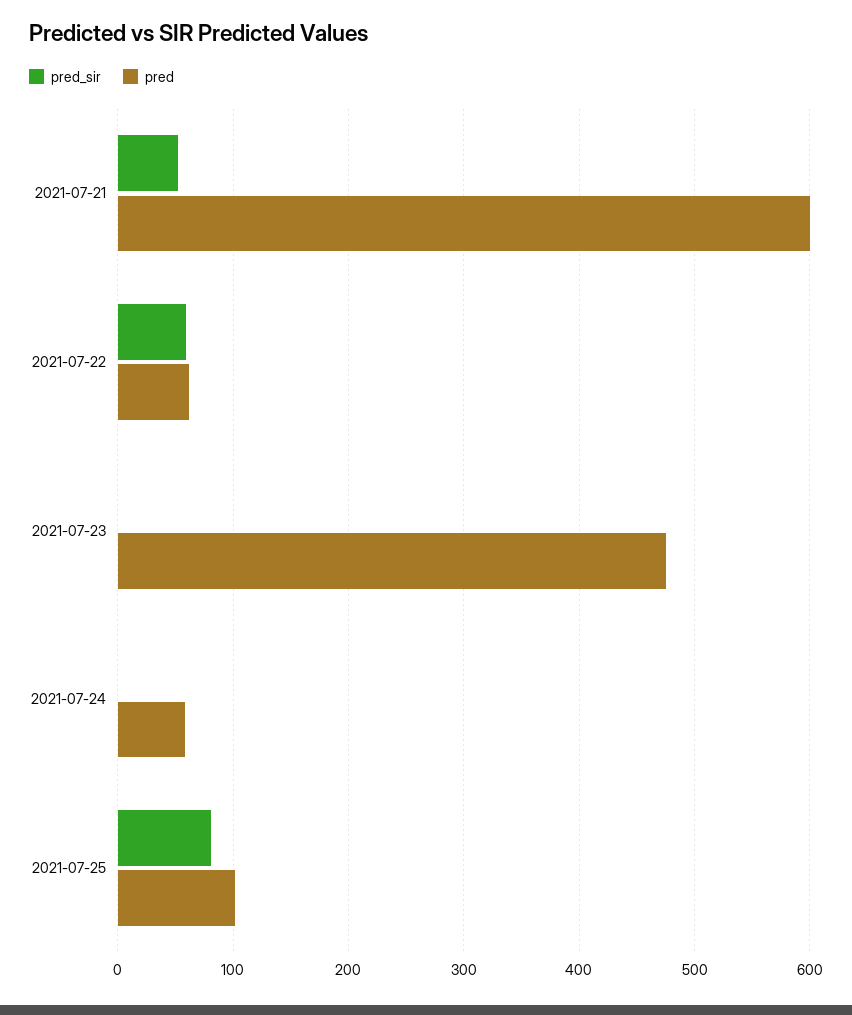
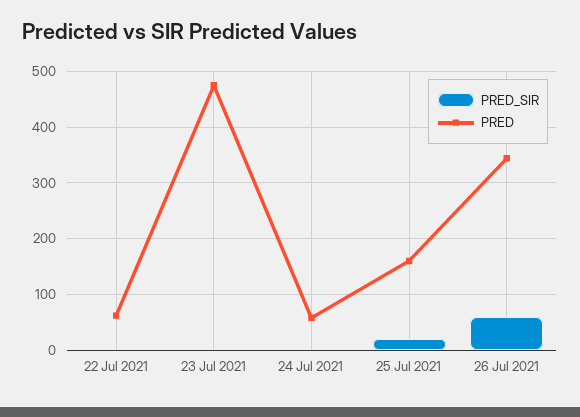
pred_sir, 2021-07-21: 50 -> none
pred, 2021-07-21: 600 -> none
pred_sir, 2021-07-22: 60 -> 0
pred_sir, 2021-07-25: 80 -> 20
pred, 2021-07-25: 100 -> 160
pred_sir, 26 Jul 2021: none -> 60
pred, 26 Jul 2021: none -> 340

